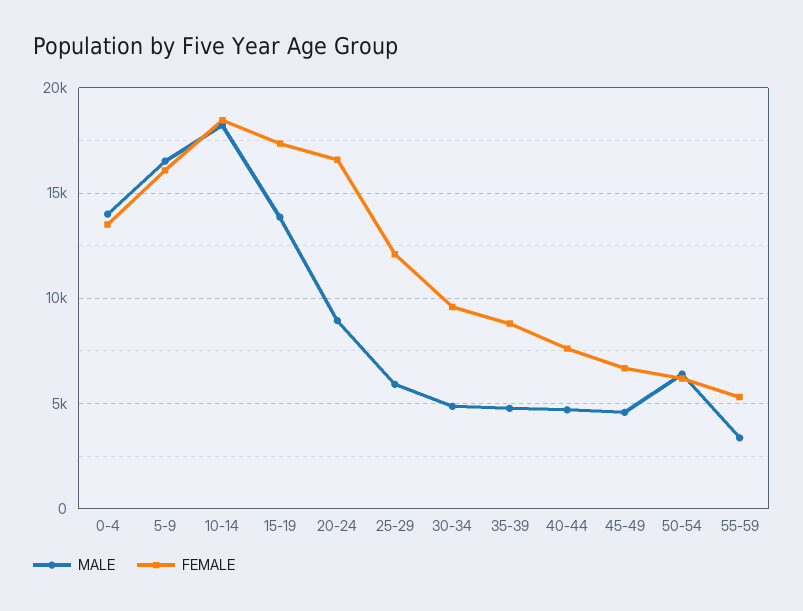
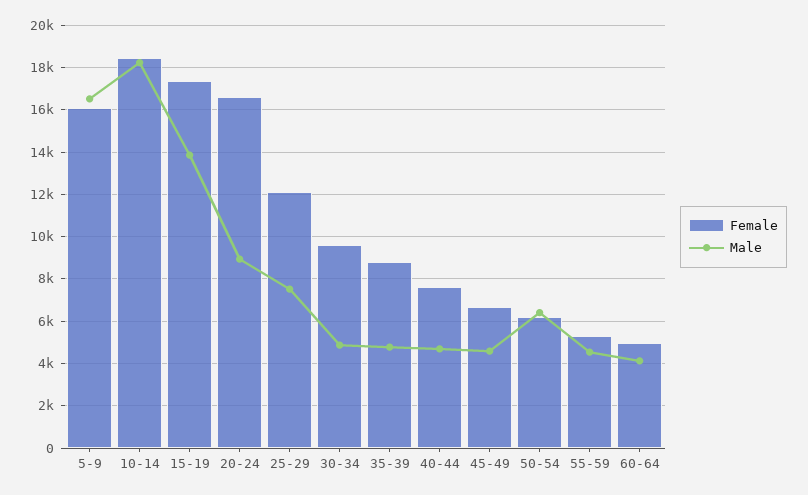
MALE, 0-4: 14000 -> none
FEMALE, 0-4: 13500 -> none
MALE, 25-29: 6000 -> 7500
MALE, 55-59: 3500 -> 4500
FEMALE, 60-64: none -> 5000
MALE, 60-64: none -> 4000

